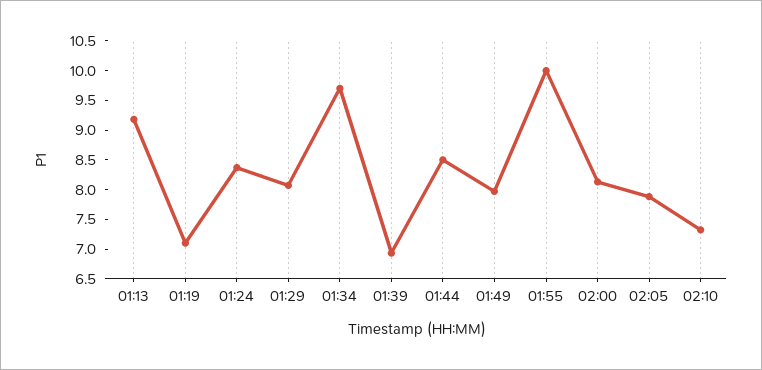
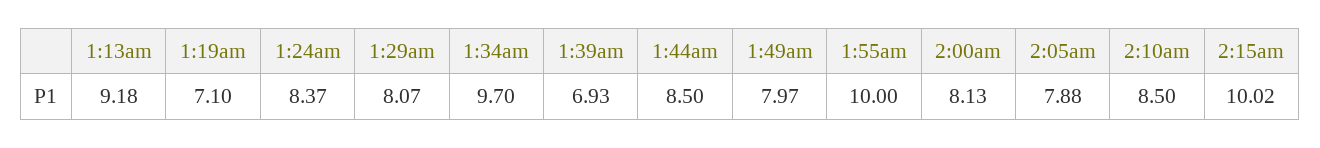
02:10: 7.25 -> 8.5
2:15am: none -> 10.02

